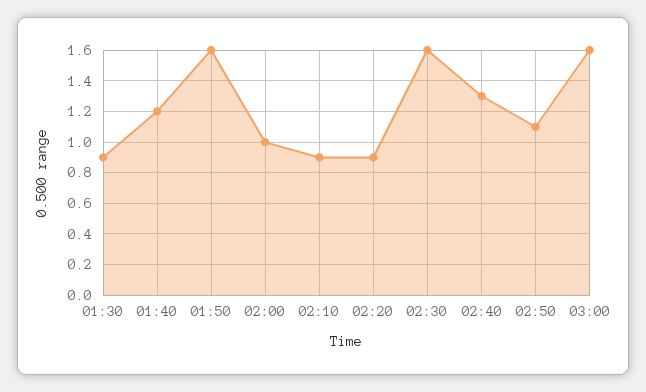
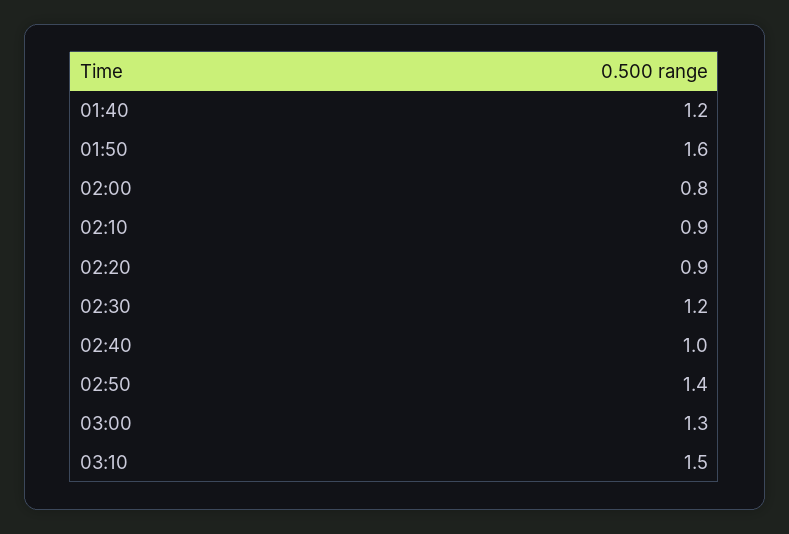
01:30: 0.9 -> none
02:00: 1 -> 0.8
02:30: 1.6 -> 1.2
02:40: 1.3 -> 1
02:50: 1.1 -> 1.4
03:00: 1.6 -> 1.3
03:10: none -> 1.5

